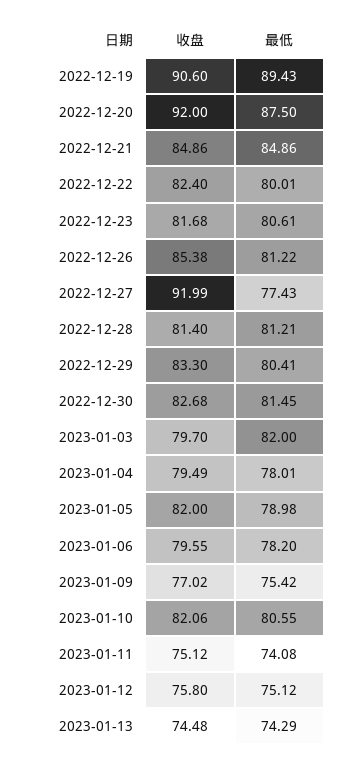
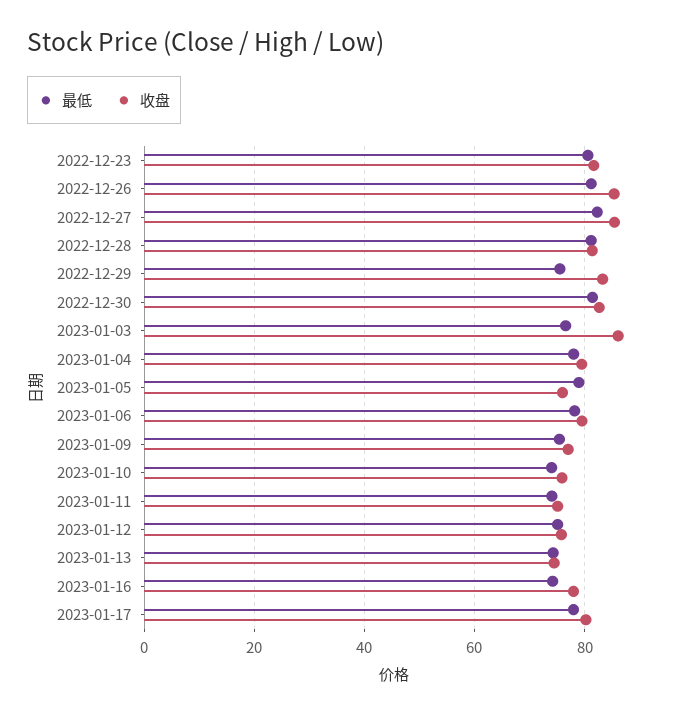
收盘, 2022-12-19: 90.6 -> none
最低, 2022-12-19: 89.43 -> none
收盘, 2022-12-20: 92 -> none
最低, 2022-12-20: 87.5 -> none
收盘, 2022-12-21: 84.86 -> none
最低, 2022-12-21: 84.86 -> none
收盘, 2022-12-22: 82.4 -> none
最低, 2022-12-22: 80.01 -> none
收盘, 2022-12-27: 91.99 -> 86
最低, 2022-12-27: 77.43 -> 82
最低, 2022-12-29: 80.41 -> 76
收盘, 2023-01-03: 79.7 -> 86
最低, 2023-01-03: 82 -> 76
收盘, 2023-01-05: 82 -> 76
收盘, 2023-01-10: 82.06 -> 76
最低, 2023-01-10: 80.55 -> 74
最低, 2023-01-16: none -> 74
收盘, 2023-01-16: none -> 78
最低, 2023-01-17: none -> 78
收盘, 2023-01-17: none -> 80

